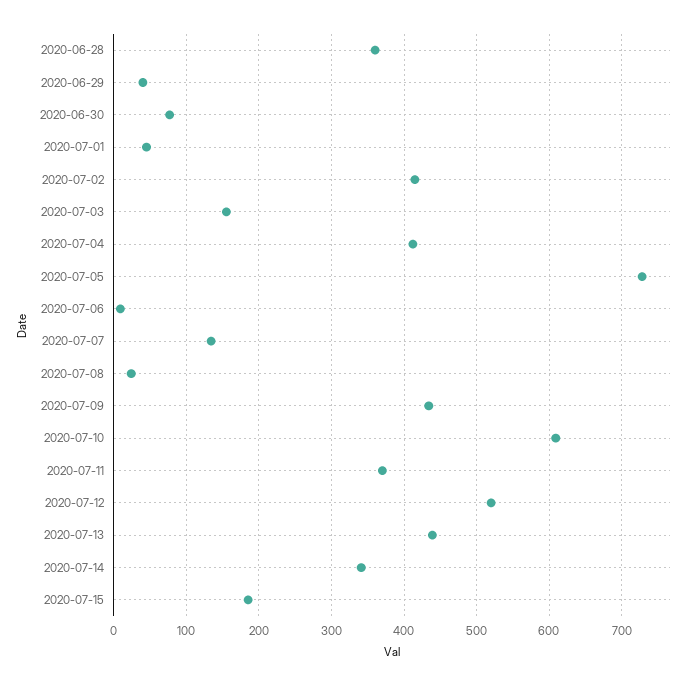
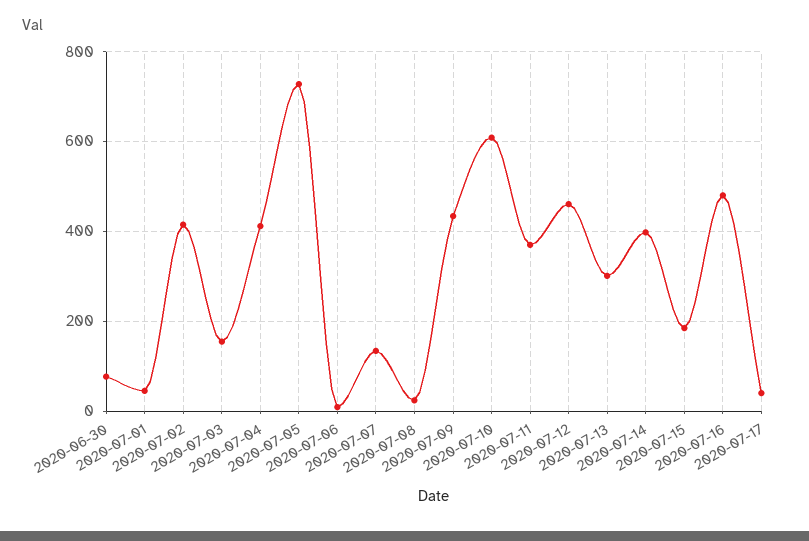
2020-06-28: 360 -> none
2020-06-29: 40 -> none
2020-07-12: 520 -> 460
2020-07-13: 440 -> 300
2020-07-14: 340 -> 400
2020-07-16: none -> 480
2020-07-17: none -> 40

